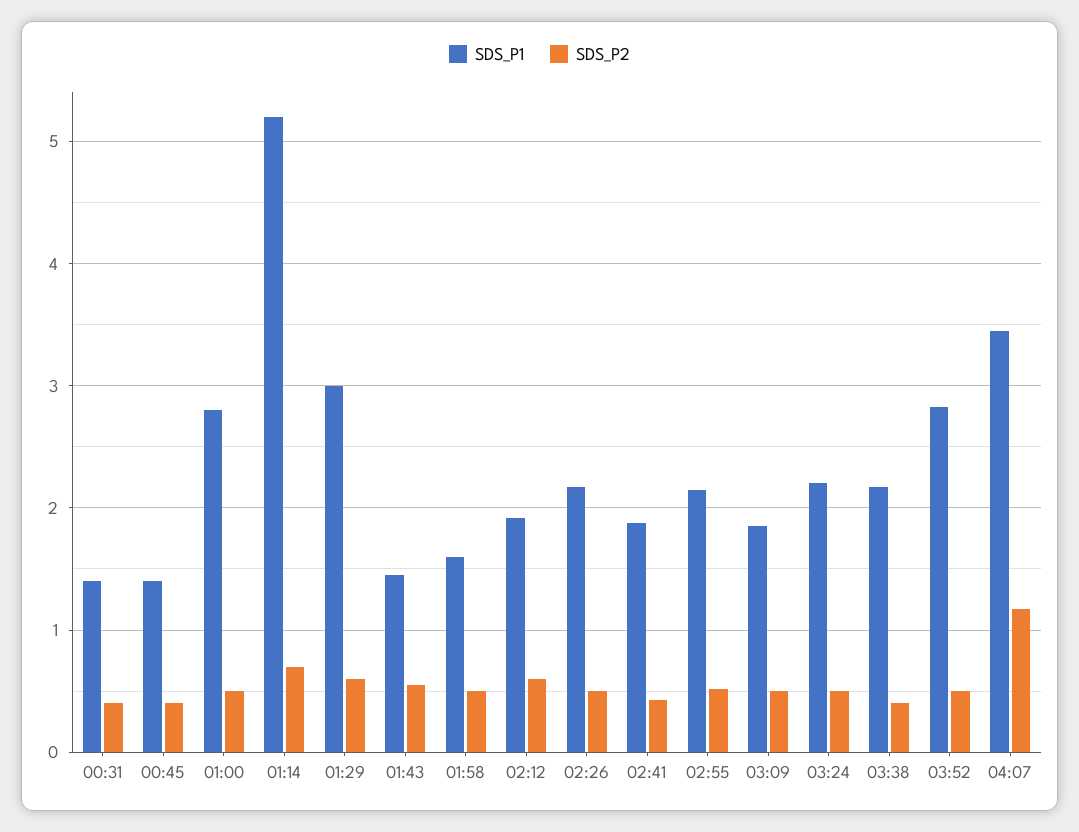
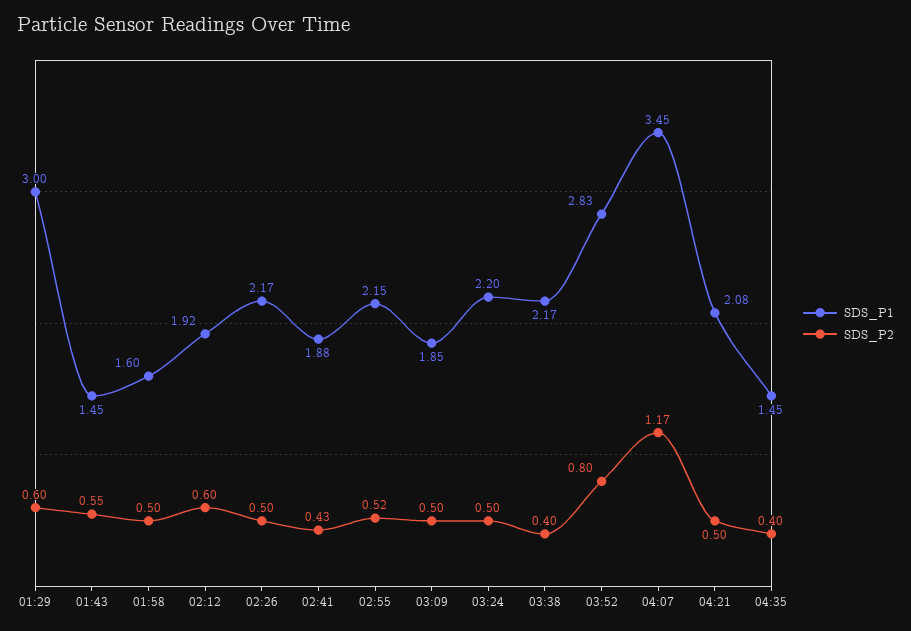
SDS_P1, 00:31: 1.4 -> none
SDS_P2, 00:31: 0.4 -> none
SDS_P1, 00:45: 1.4 -> none
SDS_P2, 00:45: 0.4 -> none
SDS_P1, 01:00: 2.8 -> none
SDS_P2, 01:00: 0.5 -> none
SDS_P1, 01:14: 5.2 -> none
SDS_P2, 01:14: 0.7 -> none
SDS_P2, 03:52: 0.5 -> 0.8
SDS_P1, 04:21: none -> 2.08
SDS_P2, 04:21: none -> 0.5
SDS_P1, 04:35: none -> 1.45
SDS_P2, 04:35: none -> 0.4

